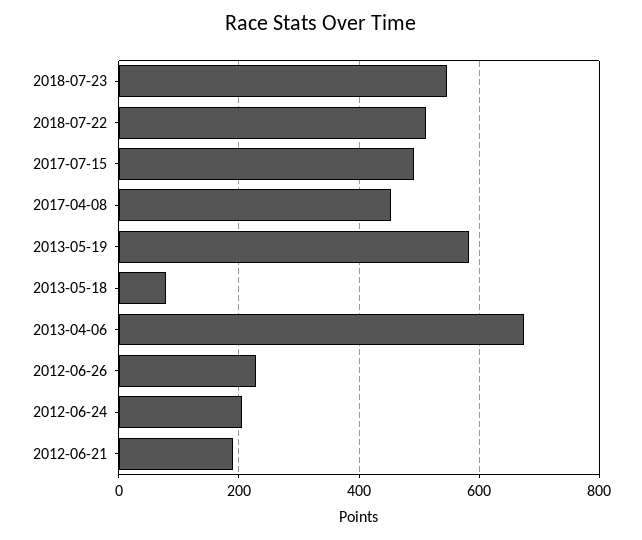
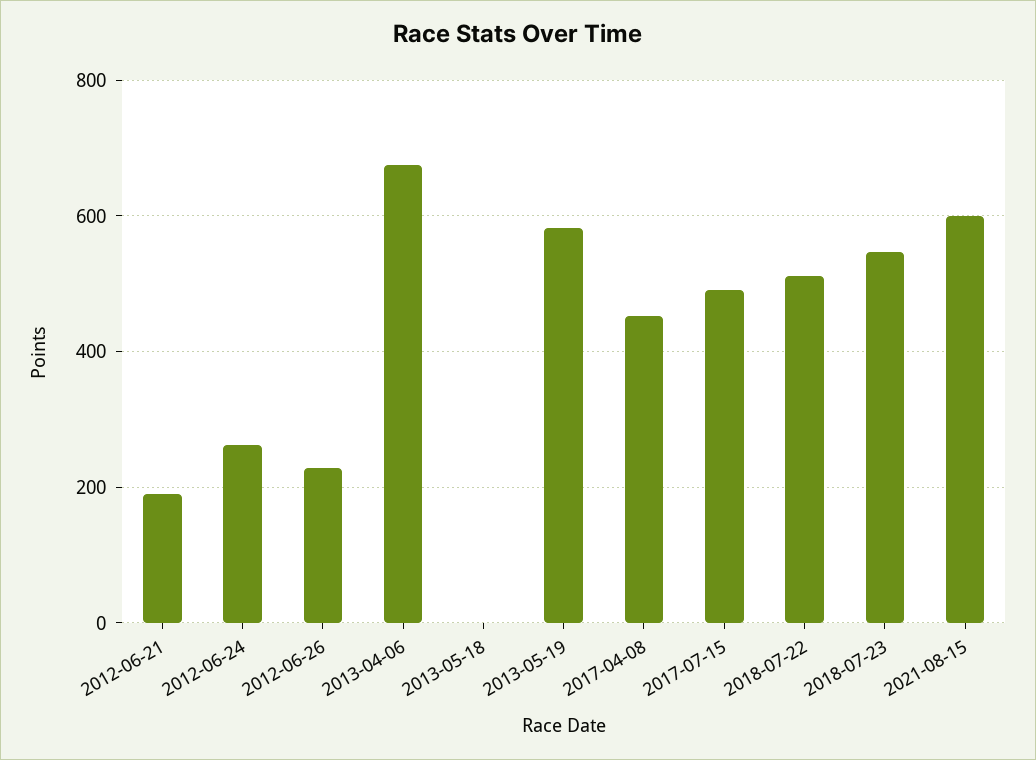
2013-05-18: 80 -> 0
2012-06-24: 200 -> 260
2021-08-15: none -> 600

